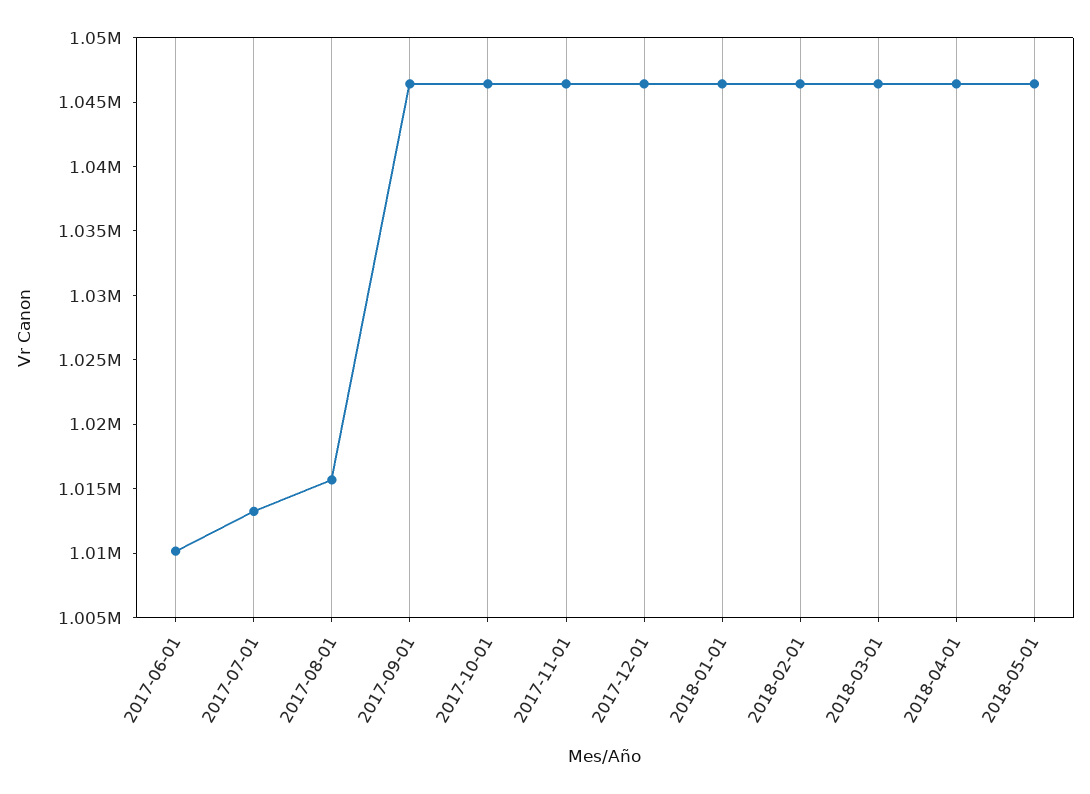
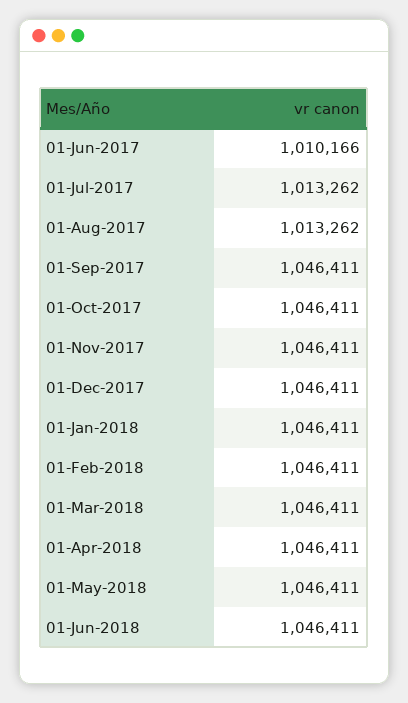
2017-08-01: 1016000 -> 1013262
01-Jun-2018: none -> 1046411

